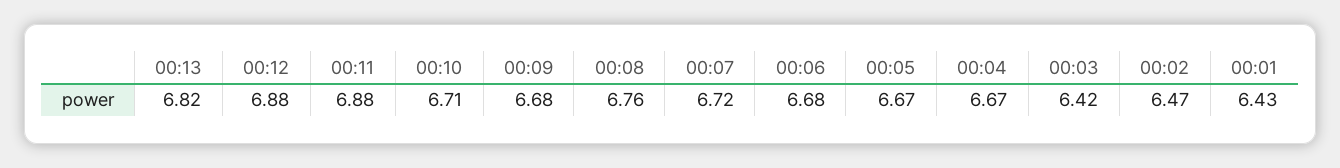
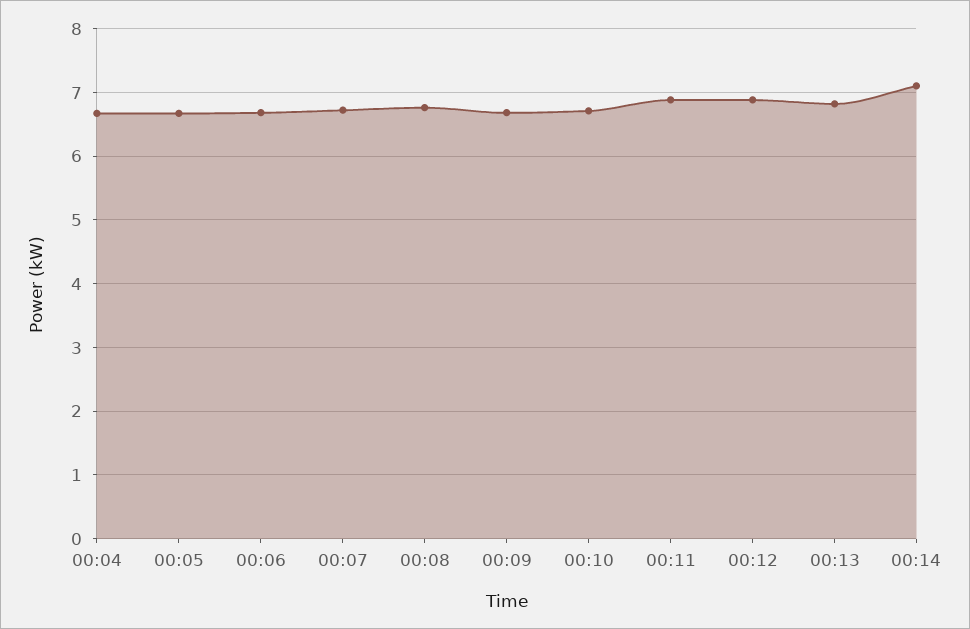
00:03: 6.42 -> none
00:02: 6.47 -> none
00:01: 6.43 -> none
00:14: none -> 7.1

